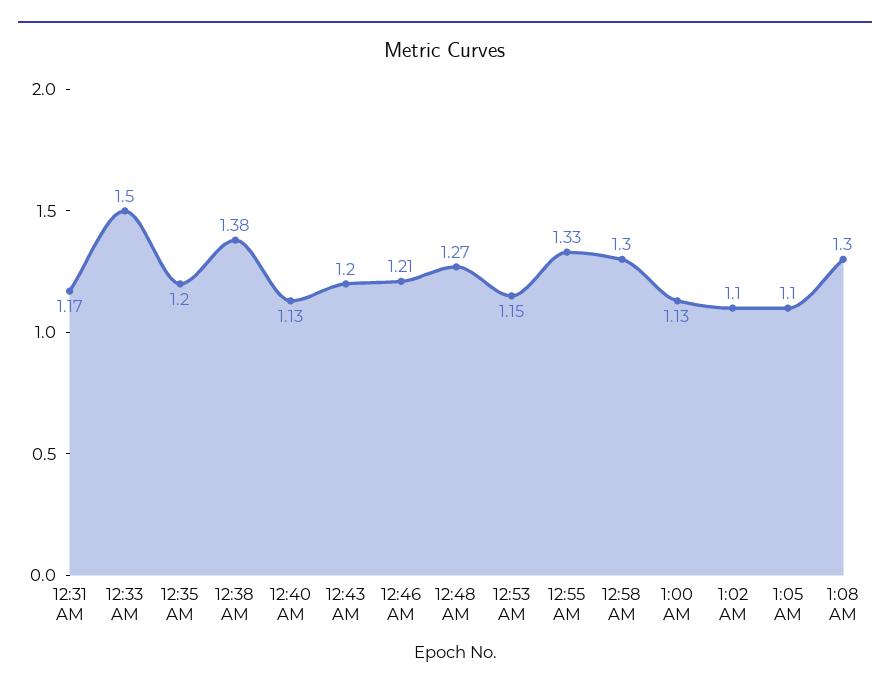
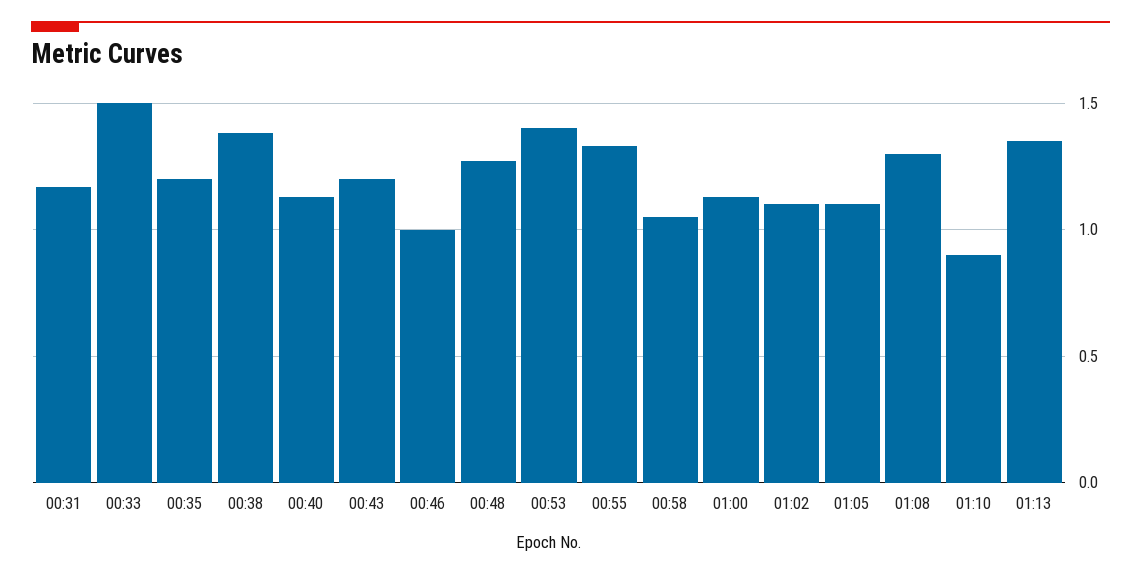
12:46 AM: 1.21 -> 1
12:53 AM: 1.15 -> 1.4
12:58 AM: 1.3 -> 1.05
01:10: none -> 0.9
01:13: none -> 1.35

